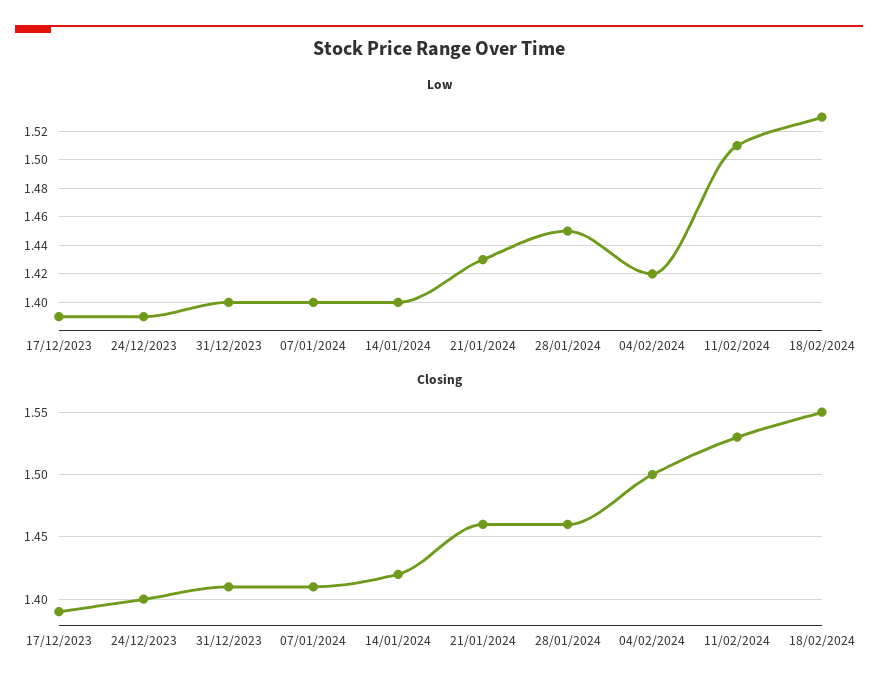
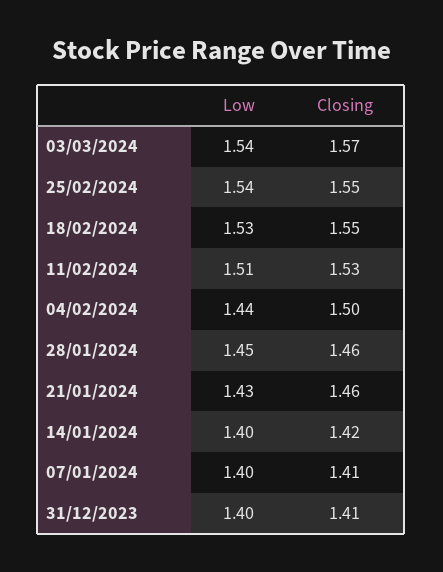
Low, 17/12/2023: 1.39 -> none
Low, 24/12/2023: 1.39 -> none
Low, 04/02/2024: 1.42 -> 1.44
Closing, 17/12/2023: 1.39 -> none
Closing, 24/12/2023: 1.4 -> none
Low, 03/03/2024: none -> 1.54
Closing, 03/03/2024: none -> 1.57
Low, 25/02/2024: none -> 1.54
Closing, 25/02/2024: none -> 1.55

